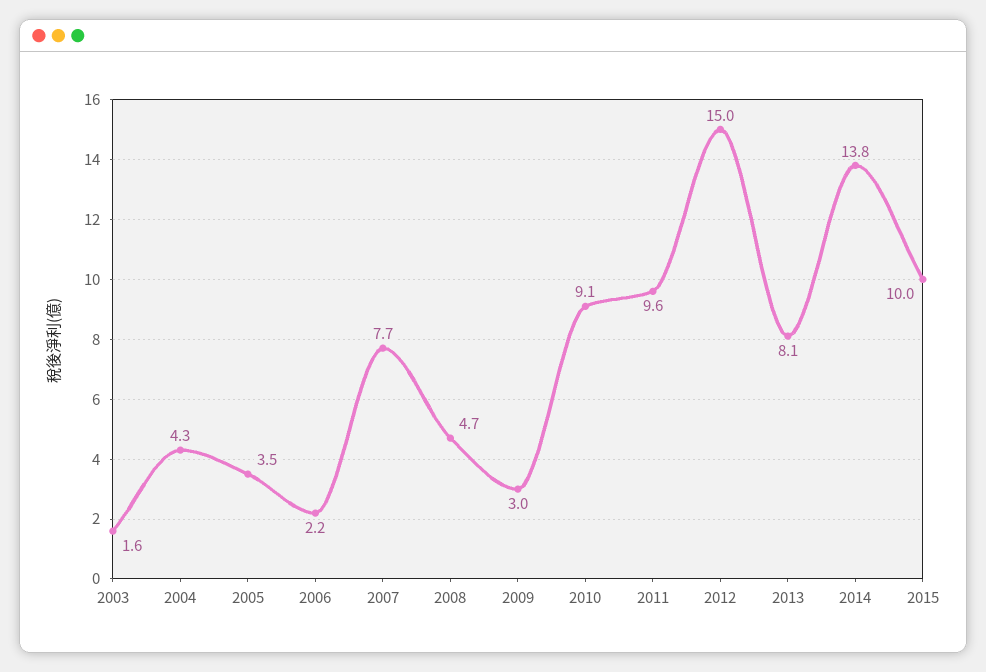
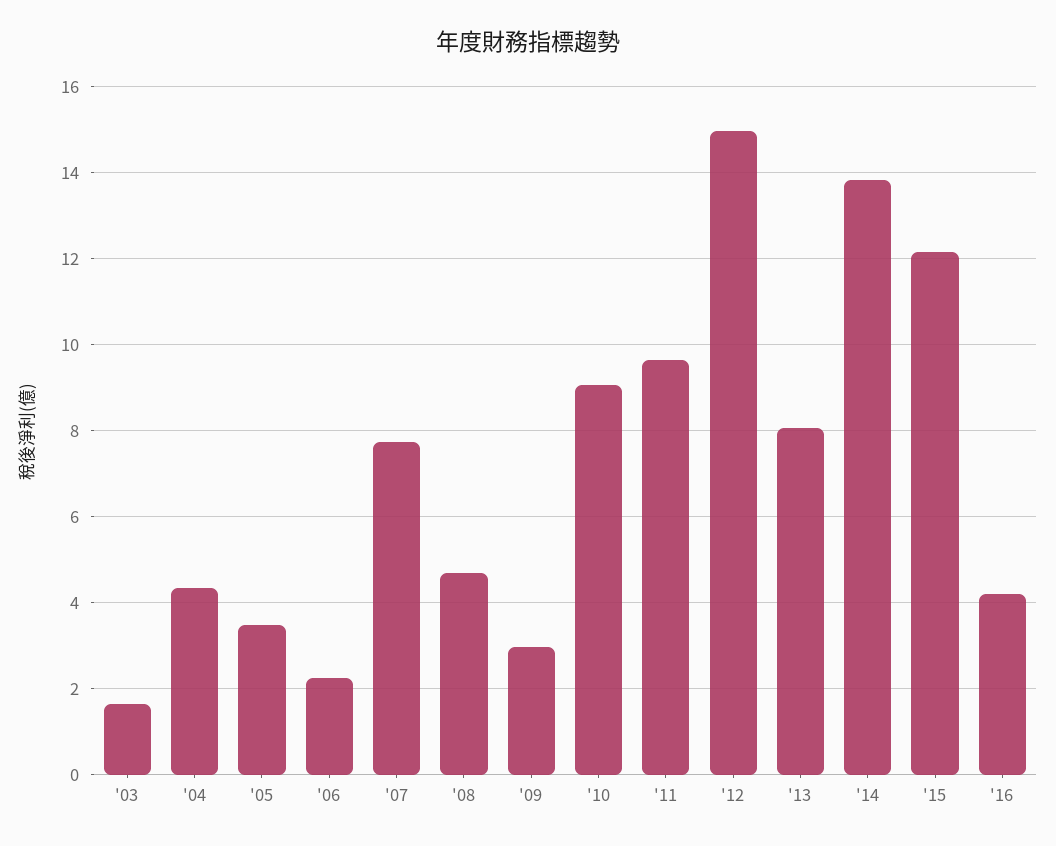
2015: 10 -> 12.2
'16: none -> 4.2

